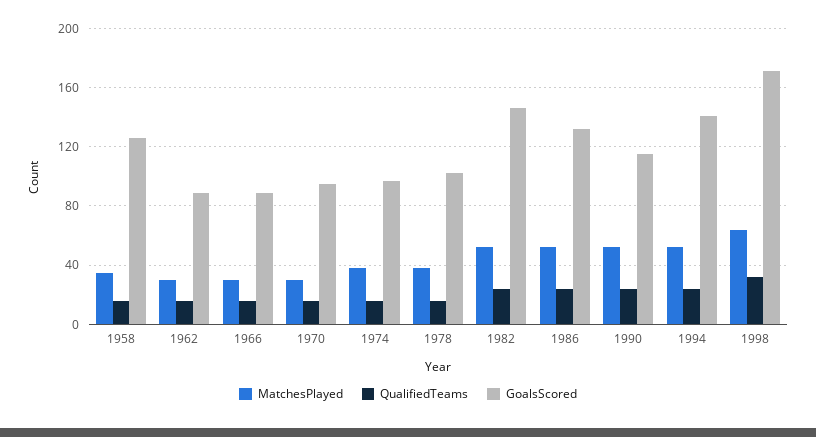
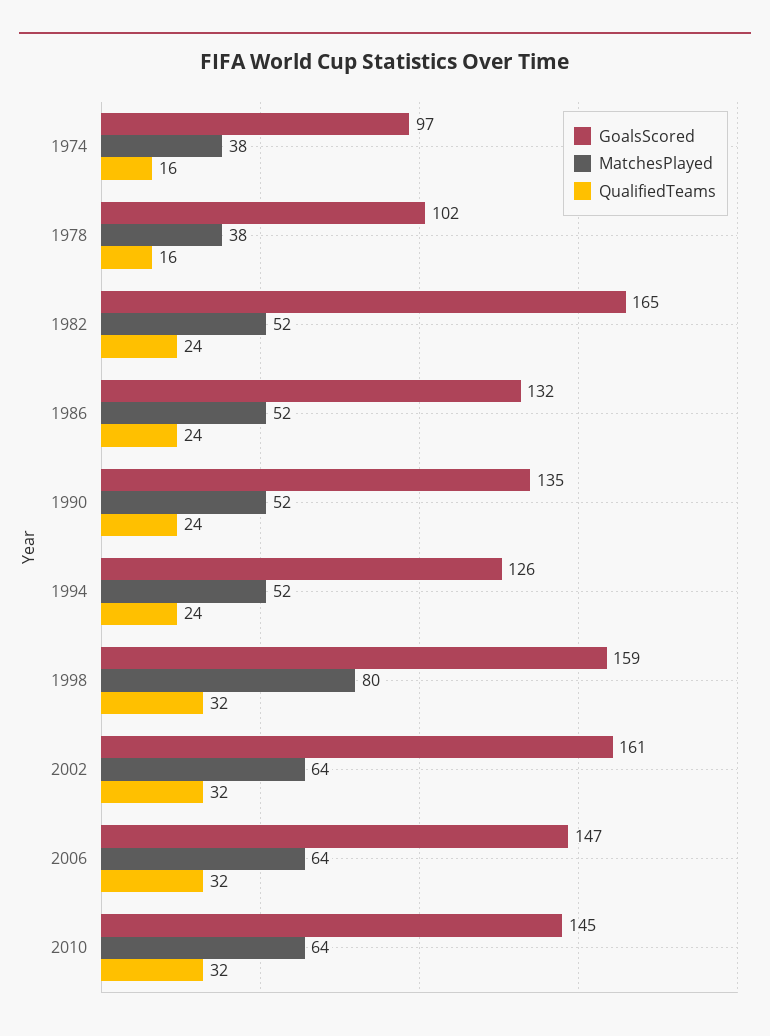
MatchesPlayed, 1958: 35 -> none
QualifiedTeams, 1958: 15 -> none
GoalsScored, 1958: 125 -> none
MatchesPlayed, 1962: 30 -> none
QualifiedTeams, 1962: 15 -> none
GoalsScored, 1962: 90 -> none
MatchesPlayed, 1966: 30 -> none
QualifiedTeams, 1966: 15 -> none
GoalsScored, 1966: 90 -> none
MatchesPlayed, 1970: 30 -> none
QualifiedTeams, 1970: 15 -> none
GoalsScored, 1970: 95 -> none
GoalsScored, 1982: 145 -> 165
GoalsScored, 1990: 115 -> 135
GoalsScored, 1994: 140 -> 126
MatchesPlayed, 1998: 65 -> 80
GoalsScored, 1998: 170 -> 159
GoalsScored, 2002: none -> 161
MatchesPlayed, 2002: none -> 64
QualifiedTeams, 2002: none -> 32
GoalsScored, 2006: none -> 147
MatchesPlayed, 2006: none -> 64
QualifiedTeams, 2006: none -> 32
GoalsScored, 2010: none -> 145
MatchesPlayed, 2010: none -> 64
QualifiedTeams, 2010: none -> 32

